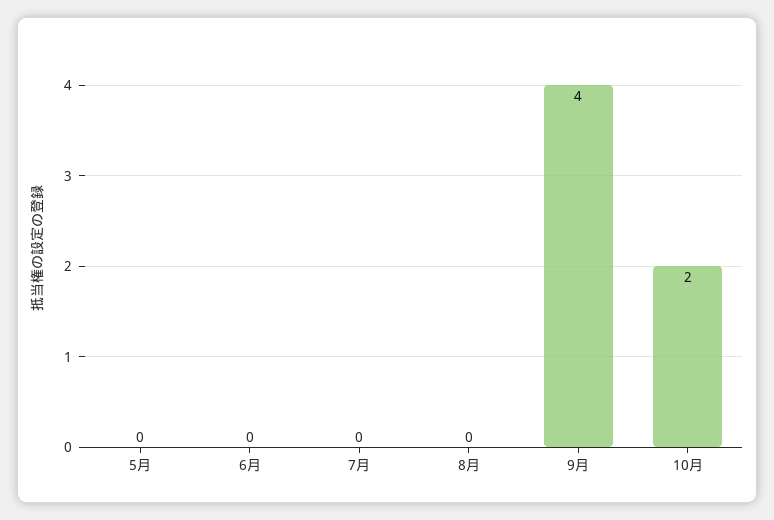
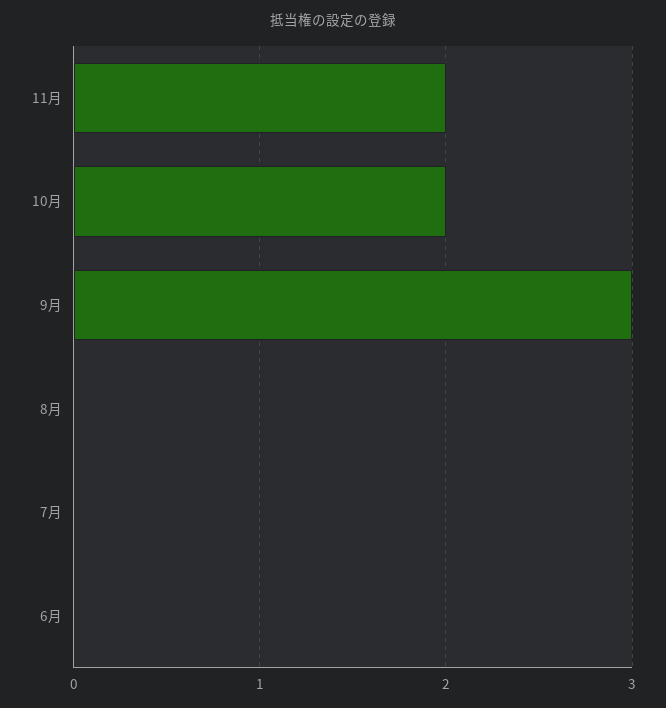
5月: 0 -> none
9月: 4 -> 3
11月: none -> 2

